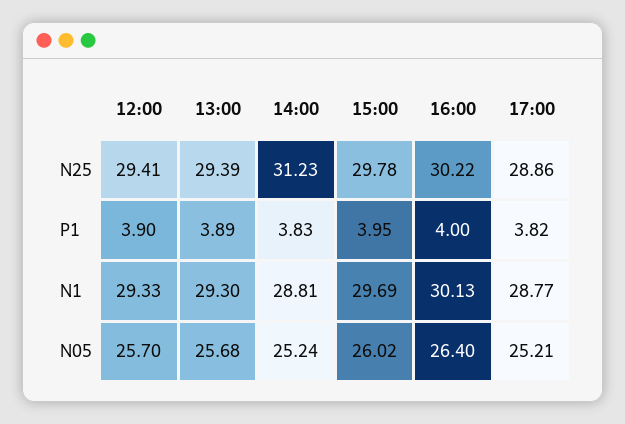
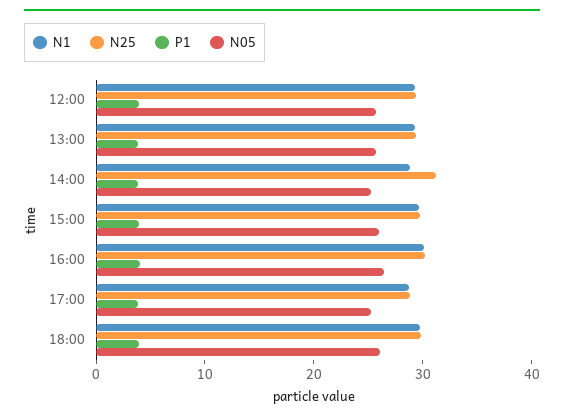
N1, 18:00: none -> 30
N25, 18:00: none -> 30
P1, 18:00: none -> 4
N05, 18:00: none -> 26

